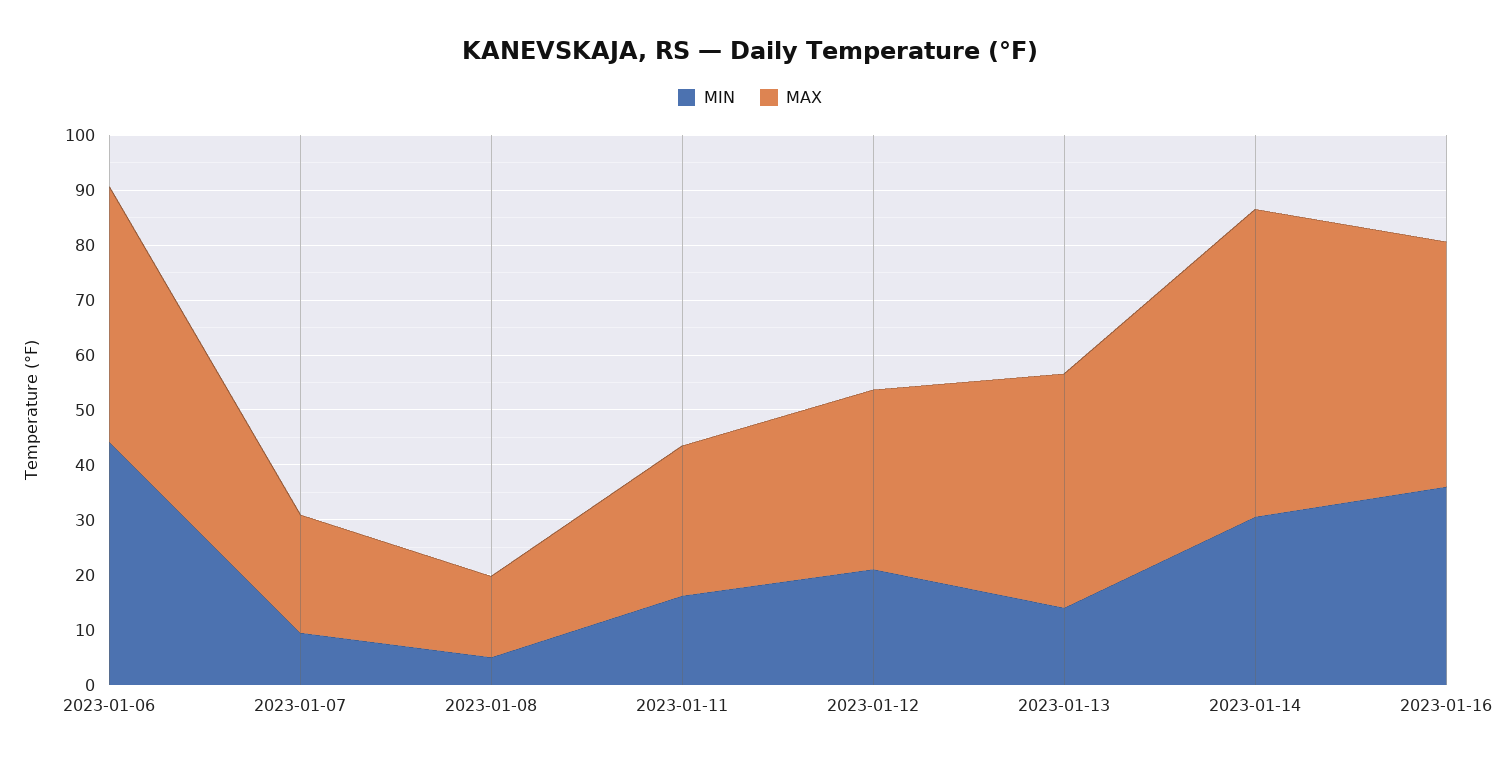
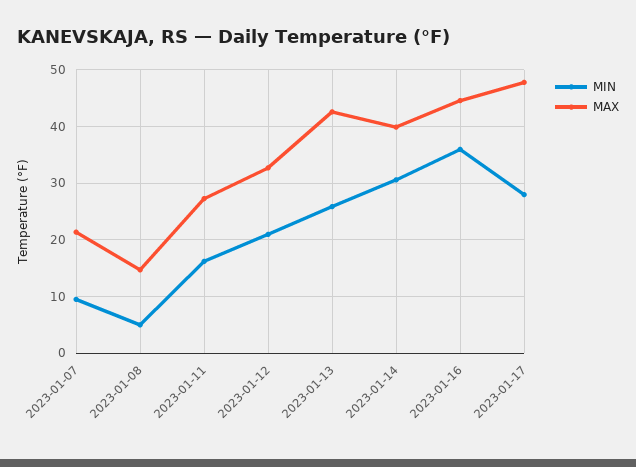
MIN, 2023-01-06: 44 -> none
MAX, 2023-01-06: 46 -> none
MIN, 2023-01-13: 14 -> 26
MAX, 2023-01-14: 56 -> 40
MIN, 2023-01-17: none -> 28
MAX, 2023-01-17: none -> 48

